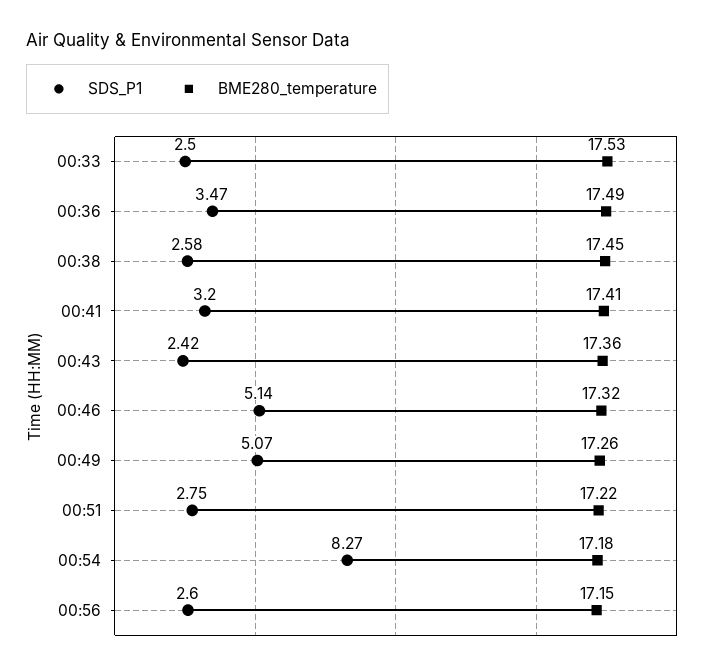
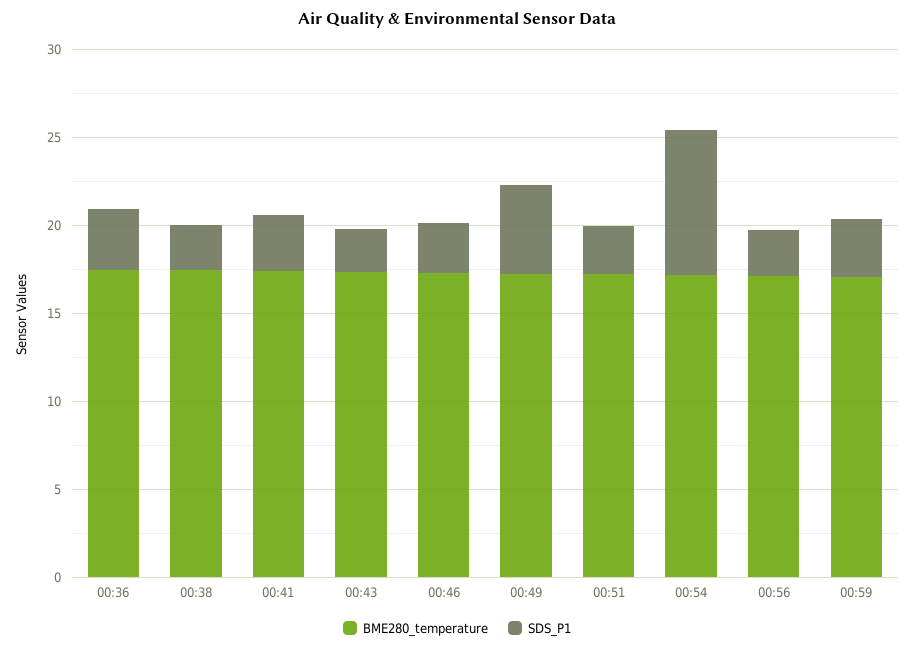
SDS_P1, 00:33: 2.5 -> none
BME280_temperature, 00:33: 17.53 -> none
SDS_P1, 00:46: 5.14 -> 3
BME280_temperature, 00:59: none -> 17
SDS_P1, 00:59: none -> 3

